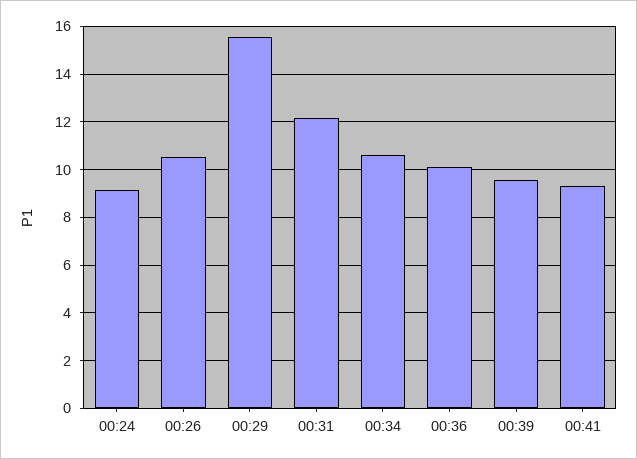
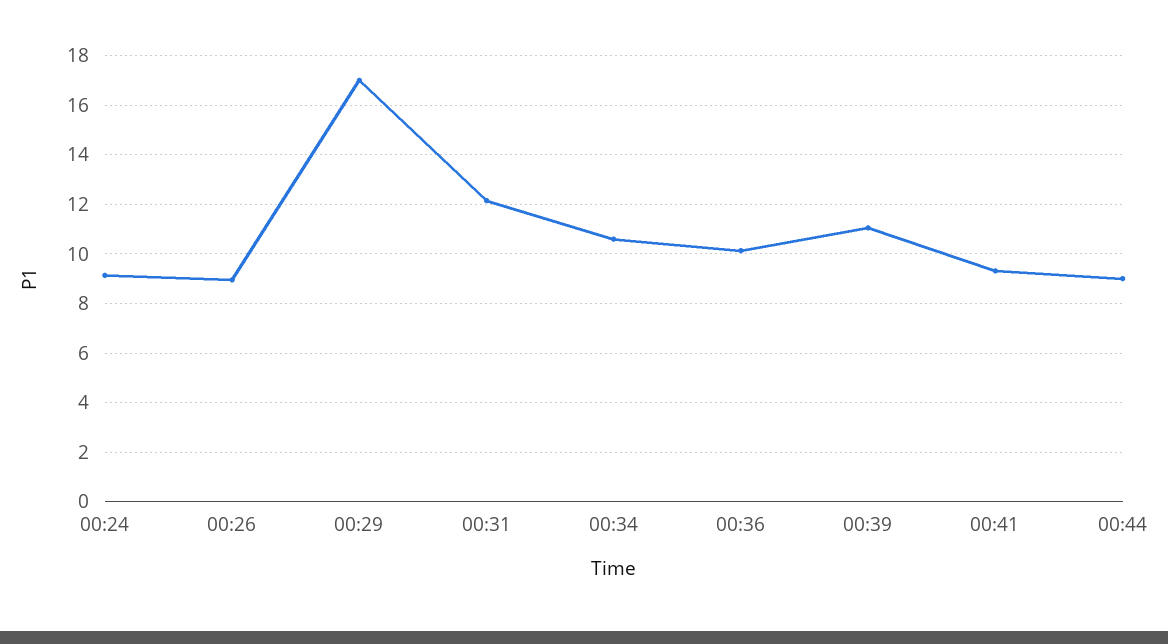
00:26: 10.5 -> 9
00:29: 15.5 -> 17
00:39: 9.5 -> 11
00:44: none -> 9

